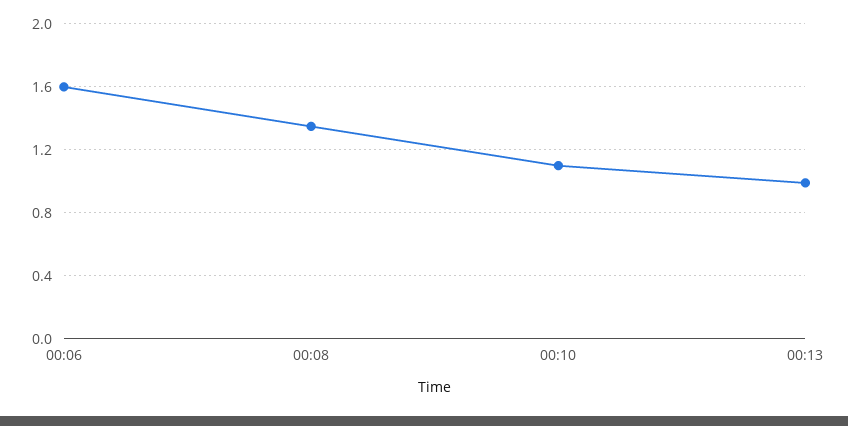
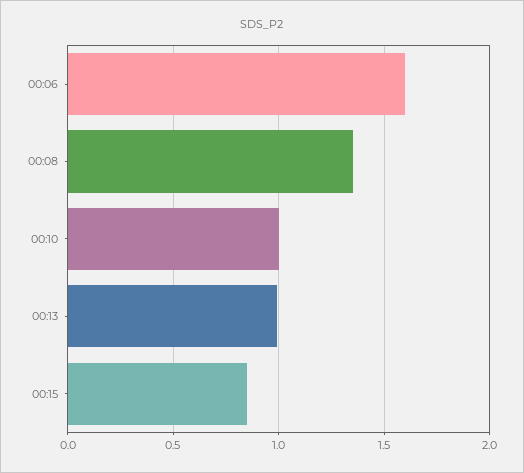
00:10: 1.1 -> 1
00:15: none -> 0.85

